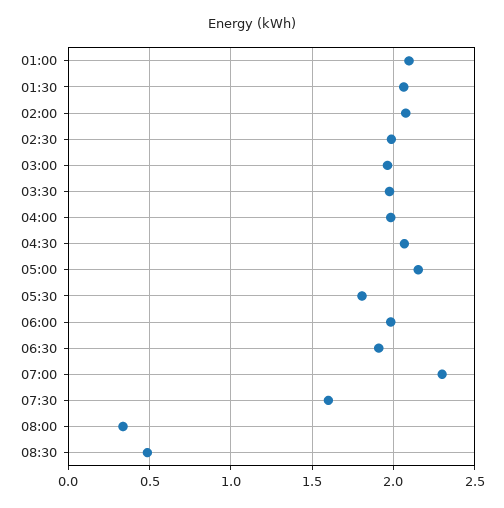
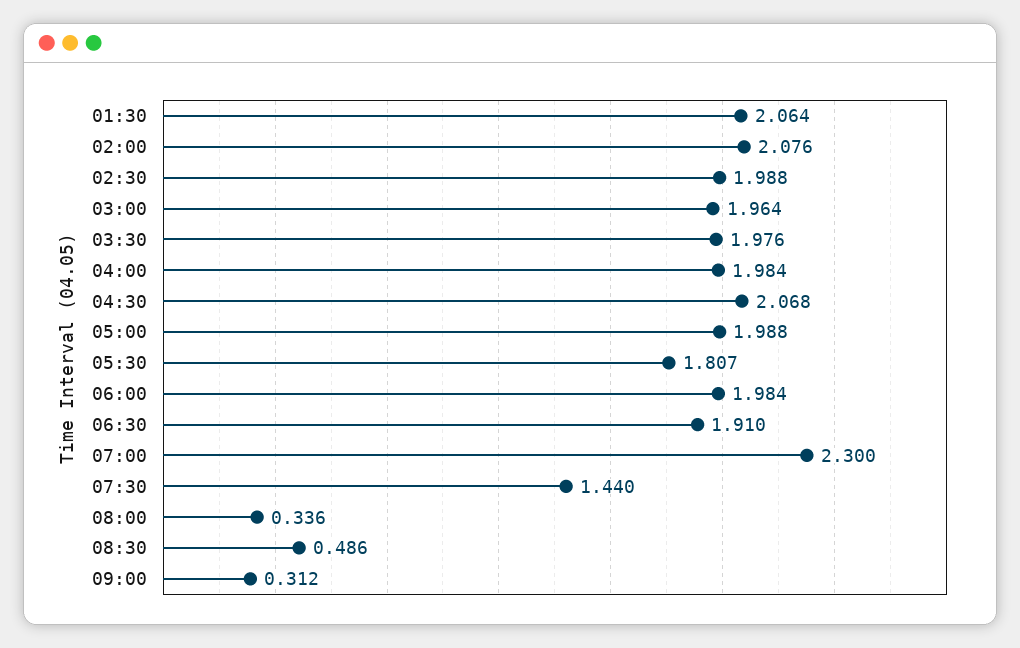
01:00: 2.1 -> none
05:00: 2.15 -> 1.988
07:30: 1.6 -> 1.44
09:00: none -> 0.312

